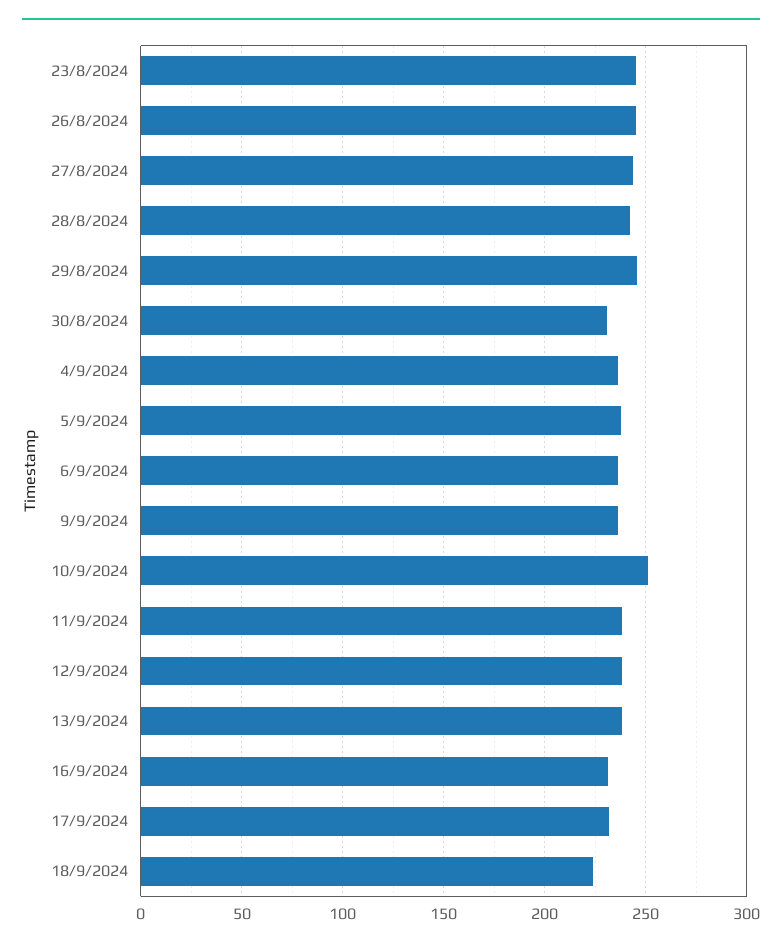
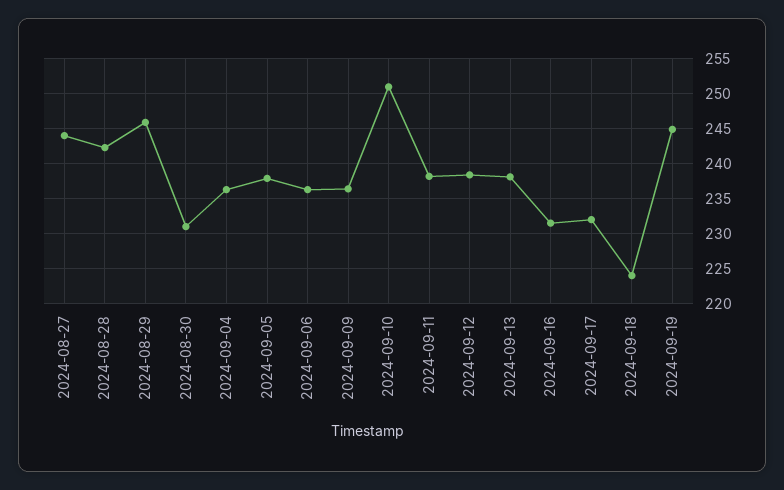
23/8/2024: 245 -> none
26/8/2024: 245 -> none
2024-09-19: none -> 245

